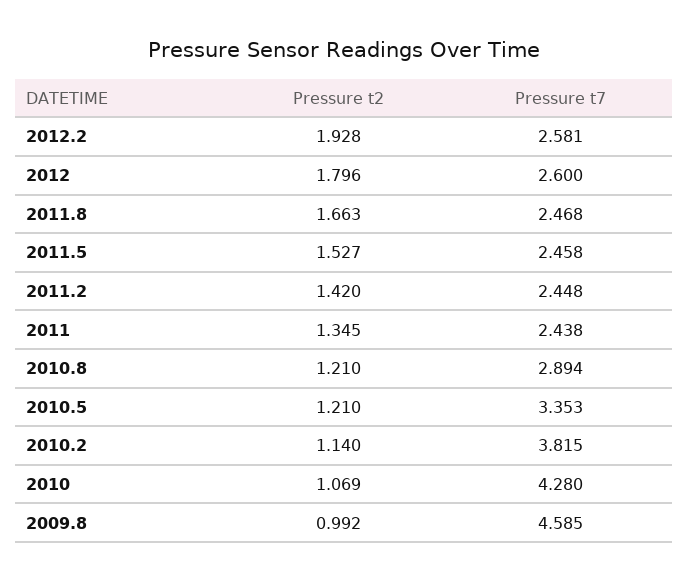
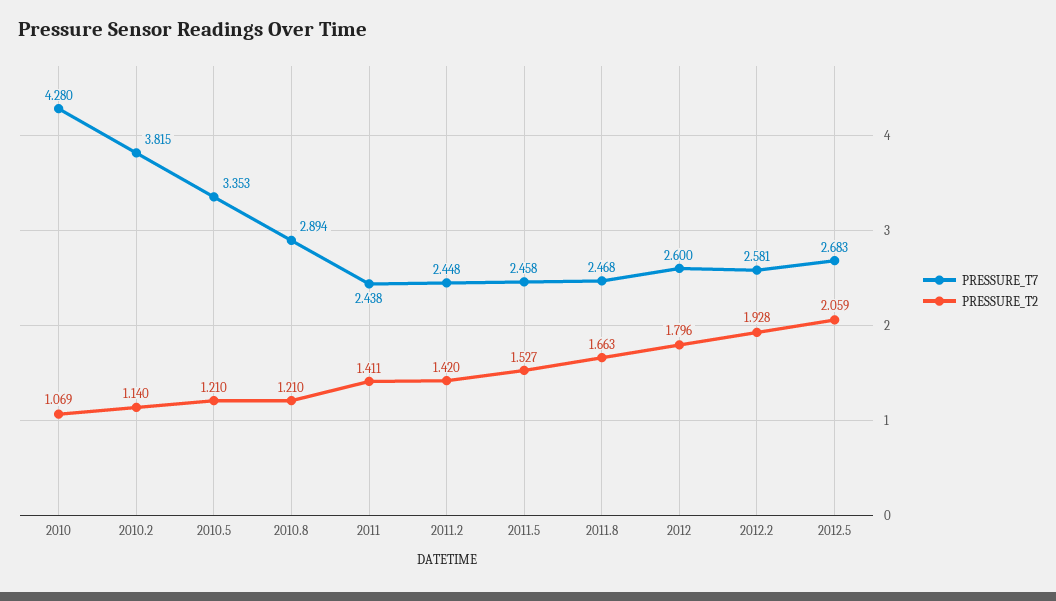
Pressure t2, 2011: 1.345 -> 1.411
Pressure t2, 2009.8: 0.992 -> none
Pressure t7, 2009.8: 4.585 -> none
Pressure t7, 2012.5: none -> 2.683
Pressure t2, 2012.5: none -> 2.059

